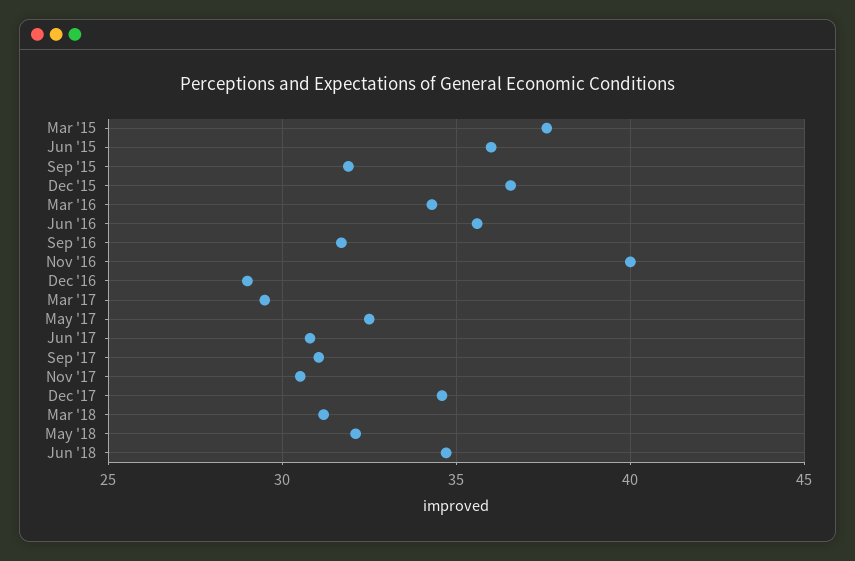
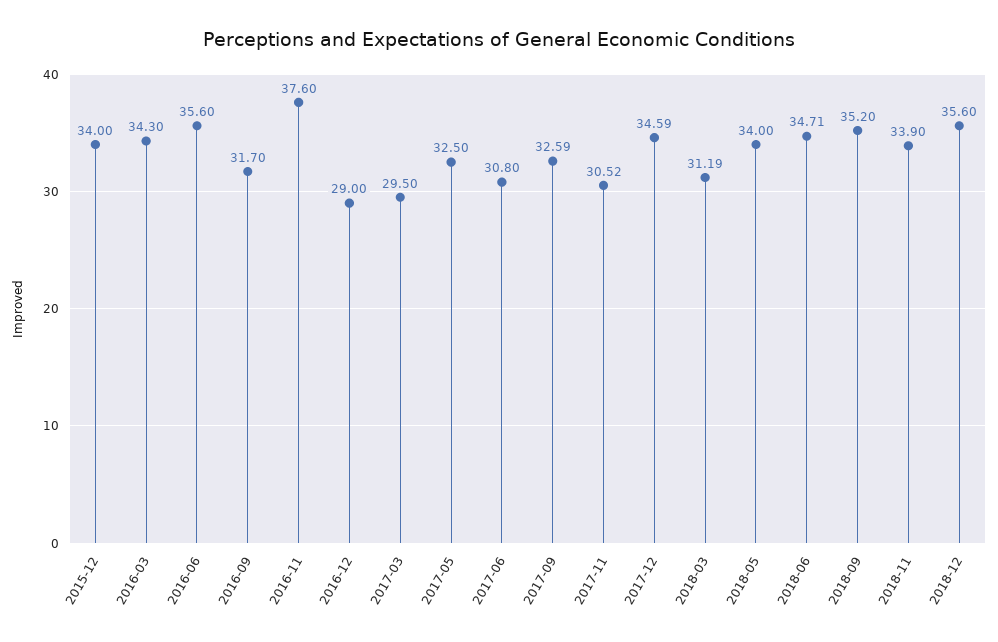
Mar '15: 37.5 -> none
Jun '15: 36 -> none
Sep '15: 32 -> none
Dec '15: 36.5 -> 34
Nov '16: 40 -> 37.6
Sep '17: 31 -> 32.59
May '18: 32 -> 34
2018-09: none -> 35.2
2018-11: none -> 33.9
2018-12: none -> 35.6

